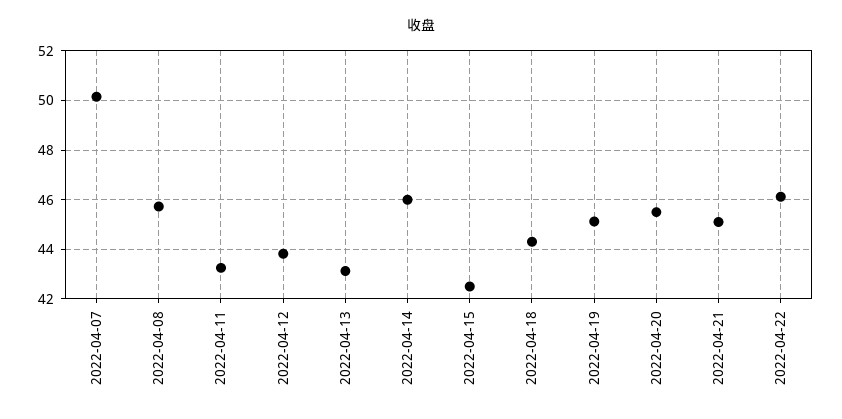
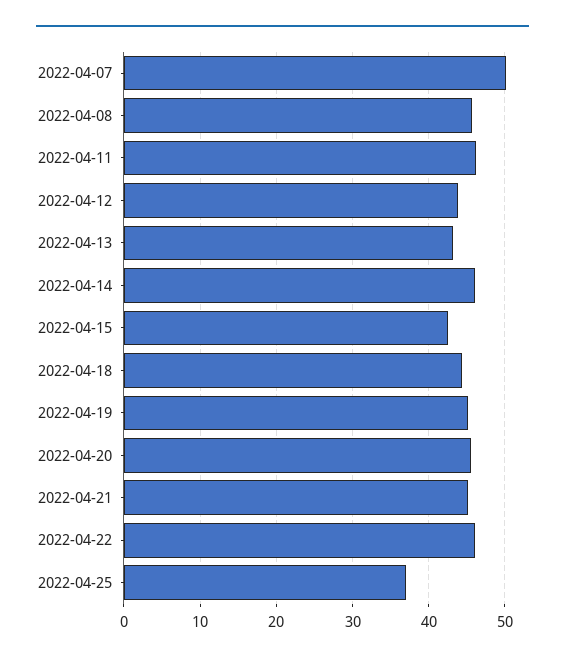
2022-04-11: 43.25 -> 46
2022-04-25: none -> 37

